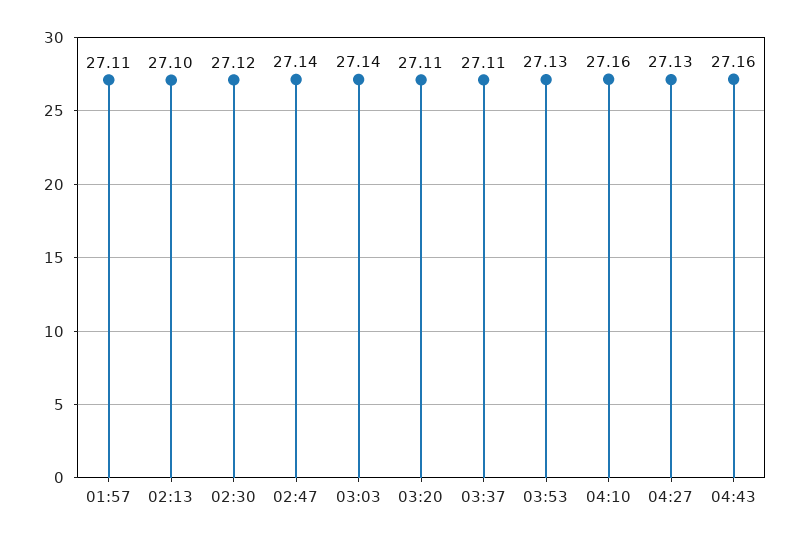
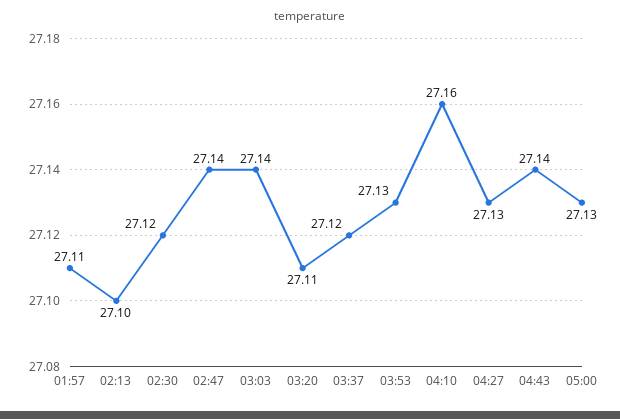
03:37: 27.11 -> 27.12
04:43: 27.16 -> 27.14
05:00: none -> 27.13

